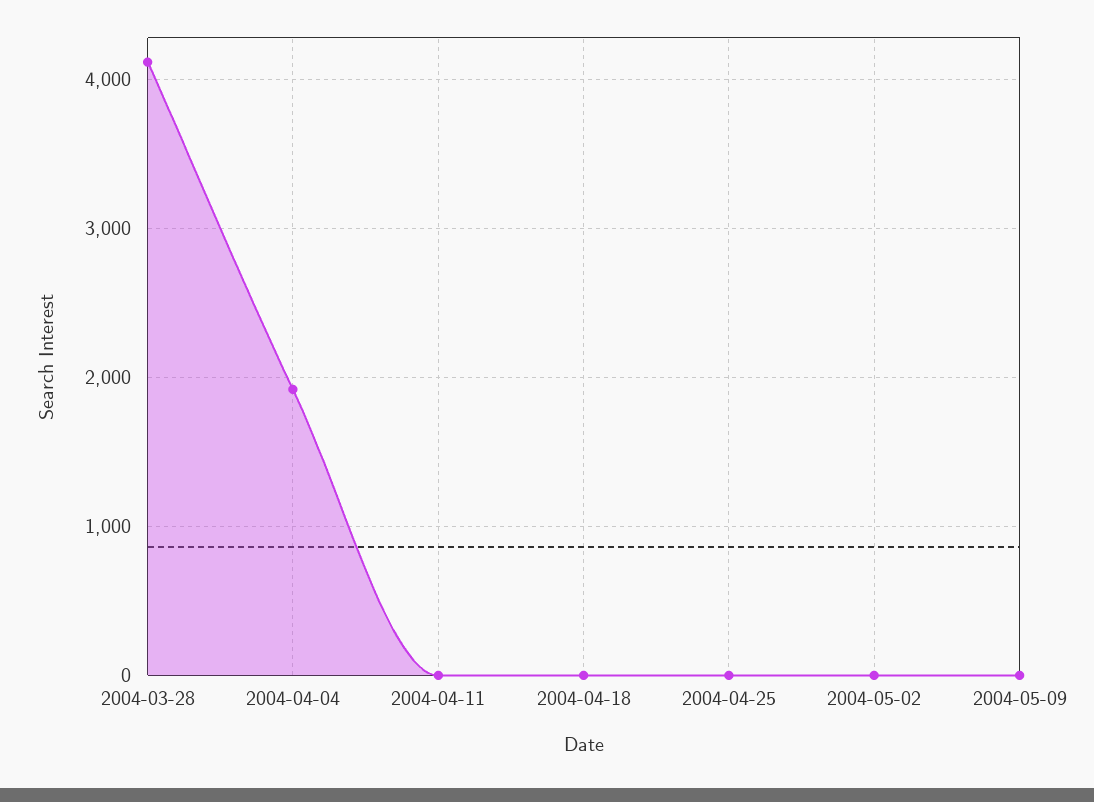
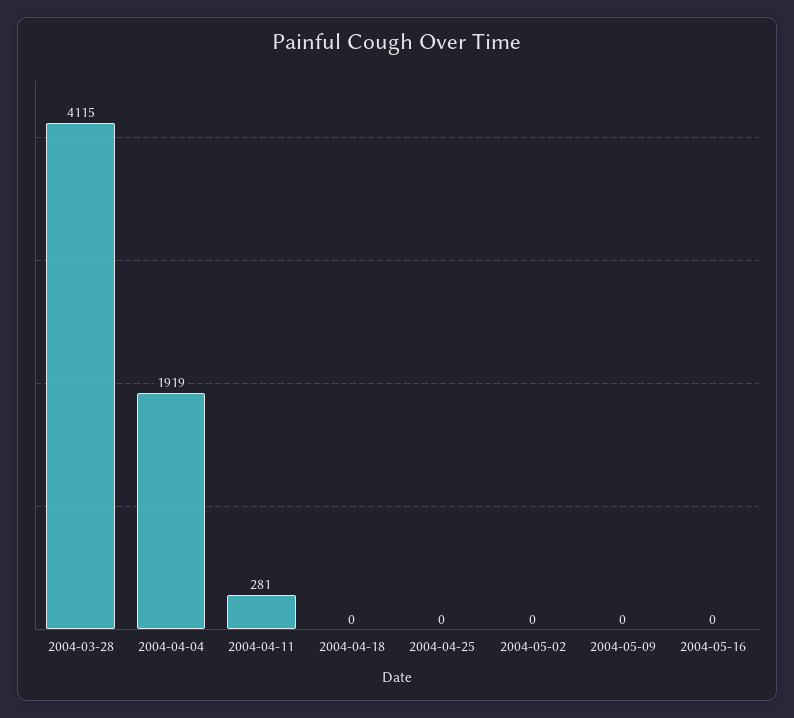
2004-04-11: 0 -> 281
2004-05-16: none -> 0

